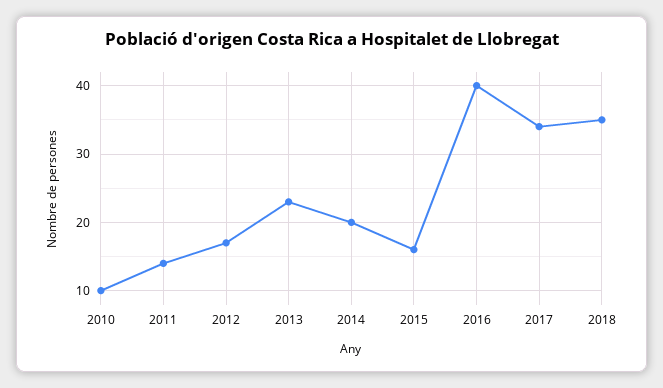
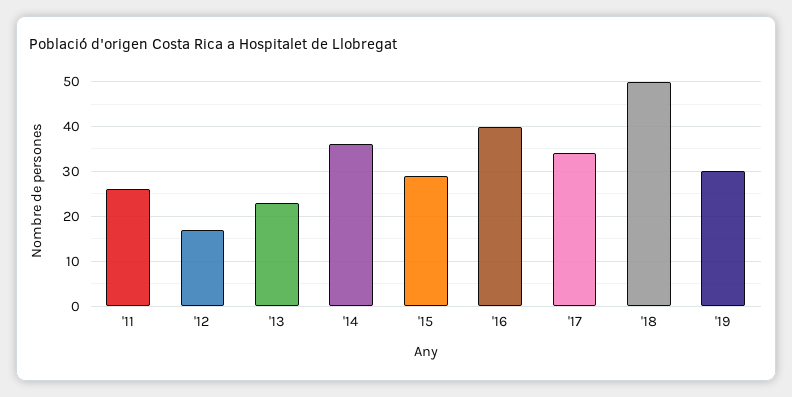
2010: 10 -> none
2011: 14 -> 25
2014: 20 -> 35
2015: 16 -> 30
2018: 35 -> 50
'19: none -> 30

